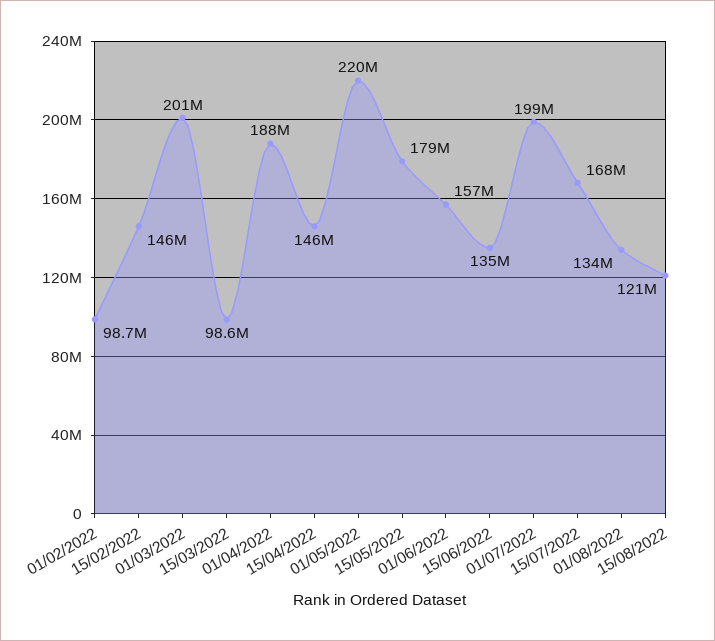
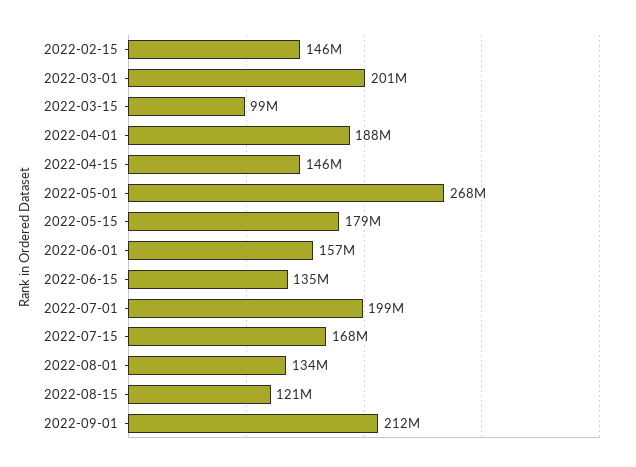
01/02/2022: 98700000 -> none
01/05/2022: 220000000 -> 268000000
2022-09-01: none -> 212000000

